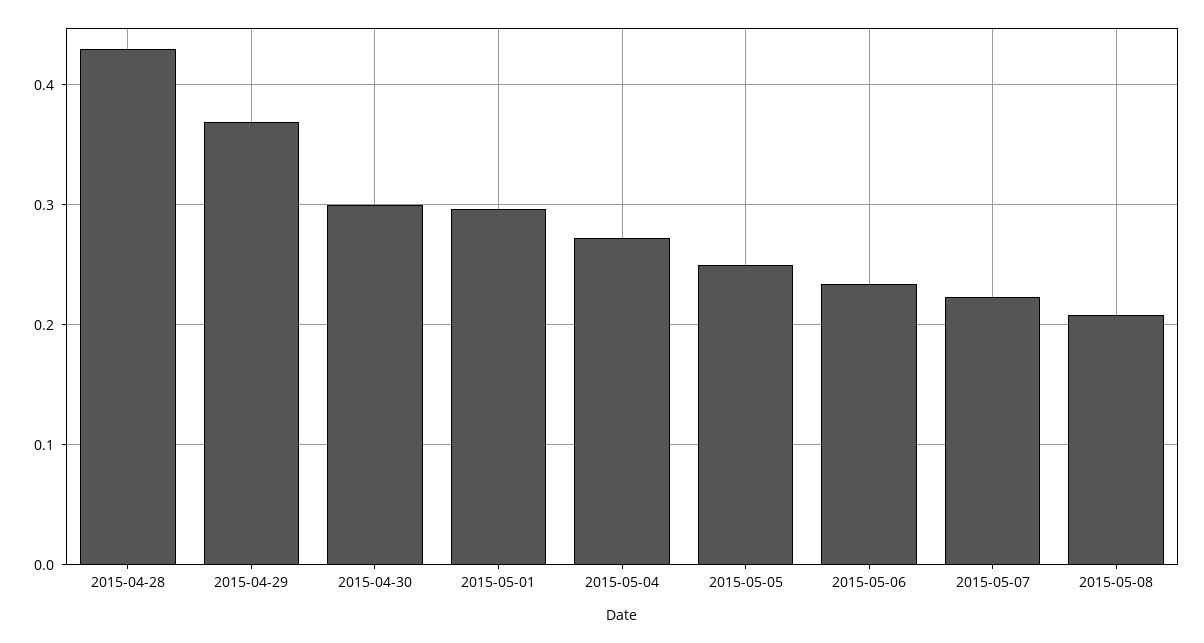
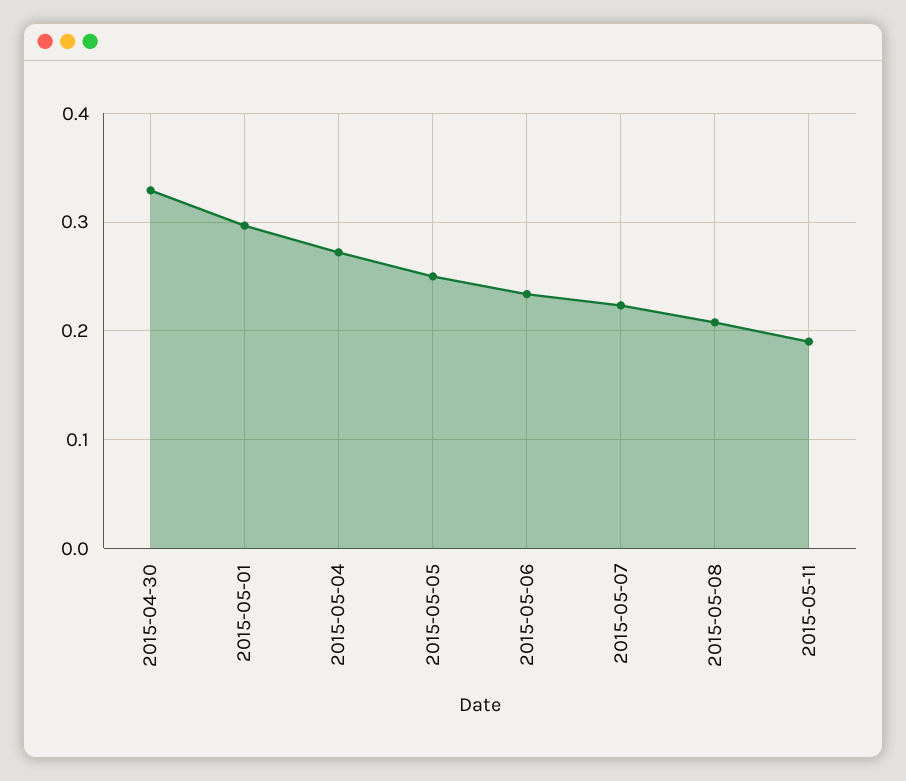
2015-04-28: 0.43 -> none
2015-04-29: 0.37 -> none
2015-04-30: 0.3 -> 0.33
2015-05-11: none -> 0.19

